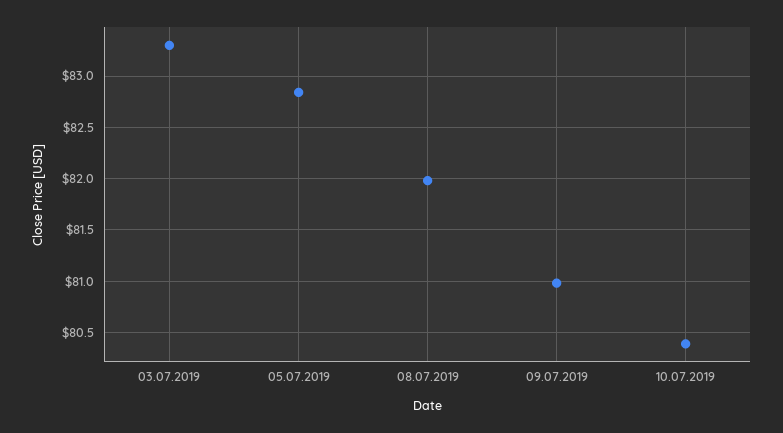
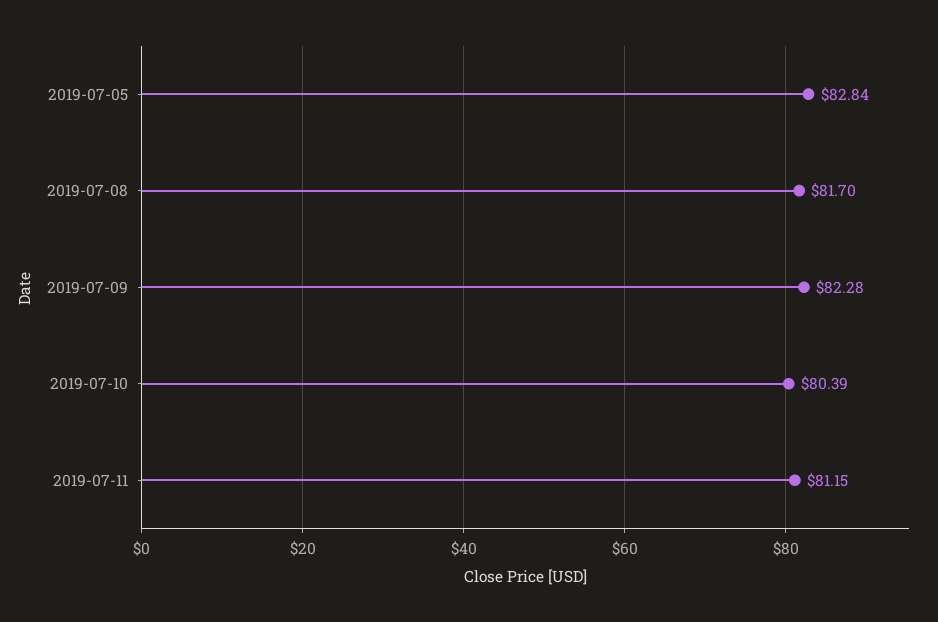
03.07.2019: 83.3 -> none
08.07.2019: 82 -> 81.7
09.07.2019: 81 -> 82.28
2019-07-11: none -> 81.15

